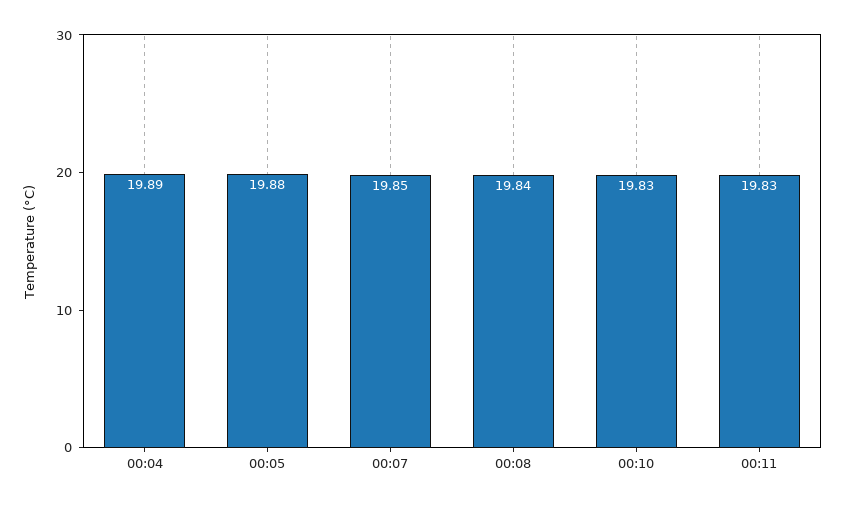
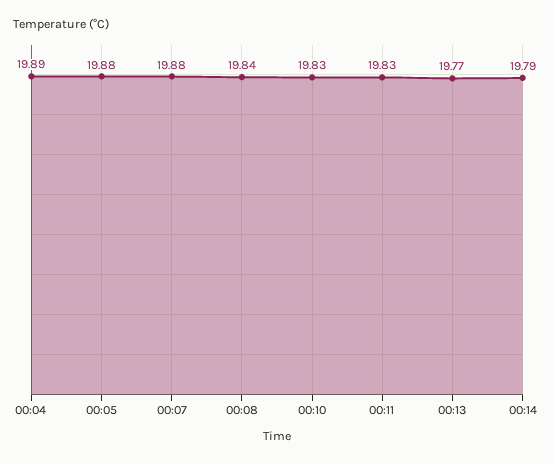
00:07: 19.85 -> 19.88
00:13: none -> 19.77
00:14: none -> 19.79

